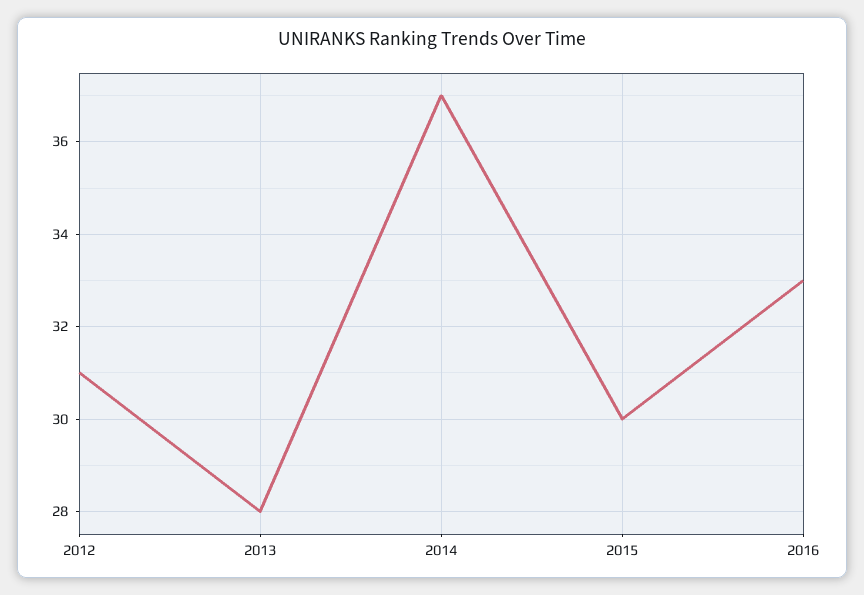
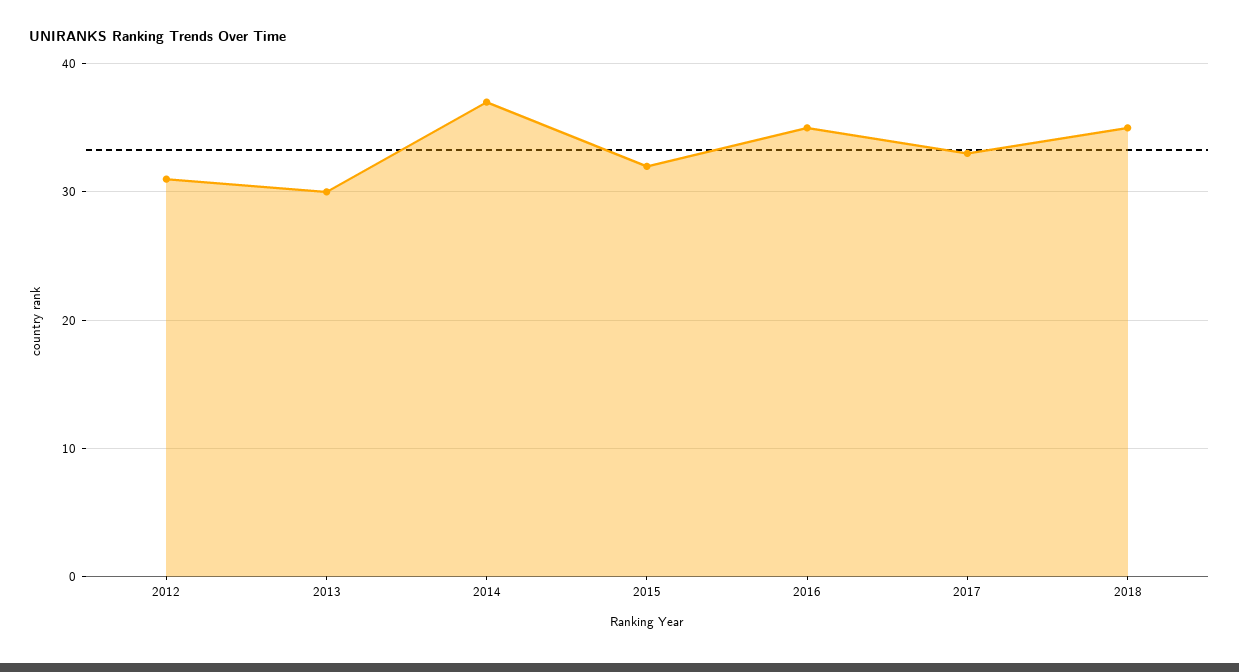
2013: 28 -> 30
2015: 30 -> 32
2016: 33 -> 35
2017: none -> 33
2018: none -> 35

